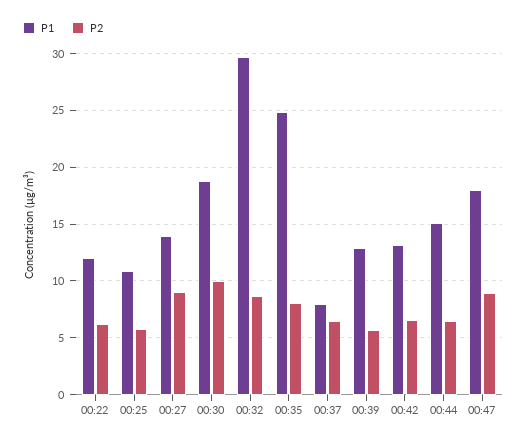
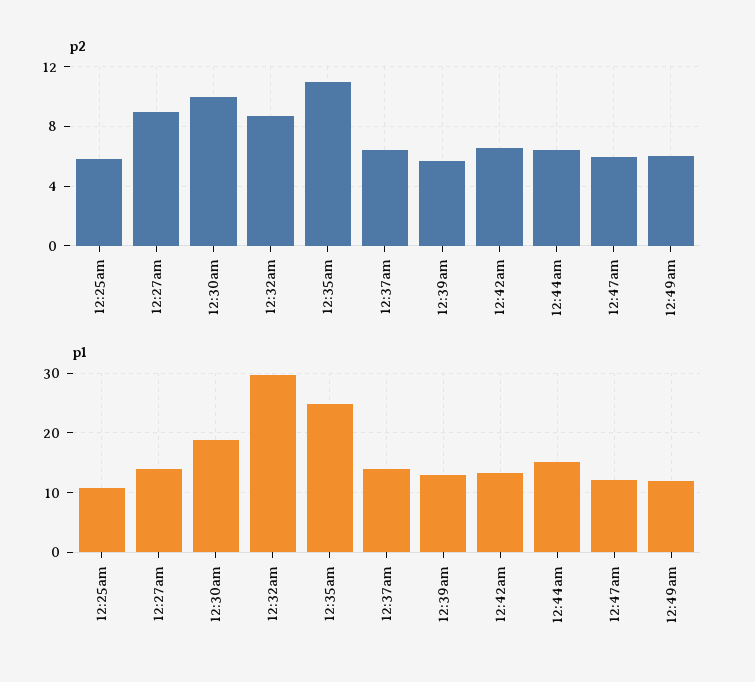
P1, 00:22: 12 -> none
P2, 00:22: 6 -> none
P2, 00:35: 8 -> 11
P1, 00:37: 8 -> 14
P1, 00:47: 18 -> 12
P2, 00:47: 9 -> 6
P2, 12:49am: none -> 6
P1, 12:49am: none -> 12

